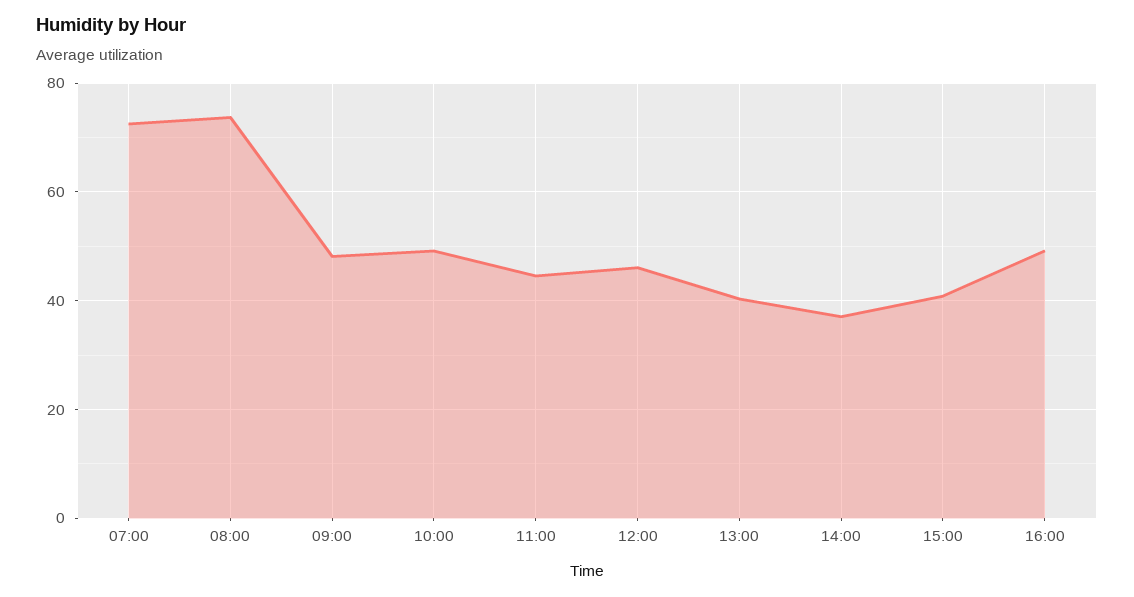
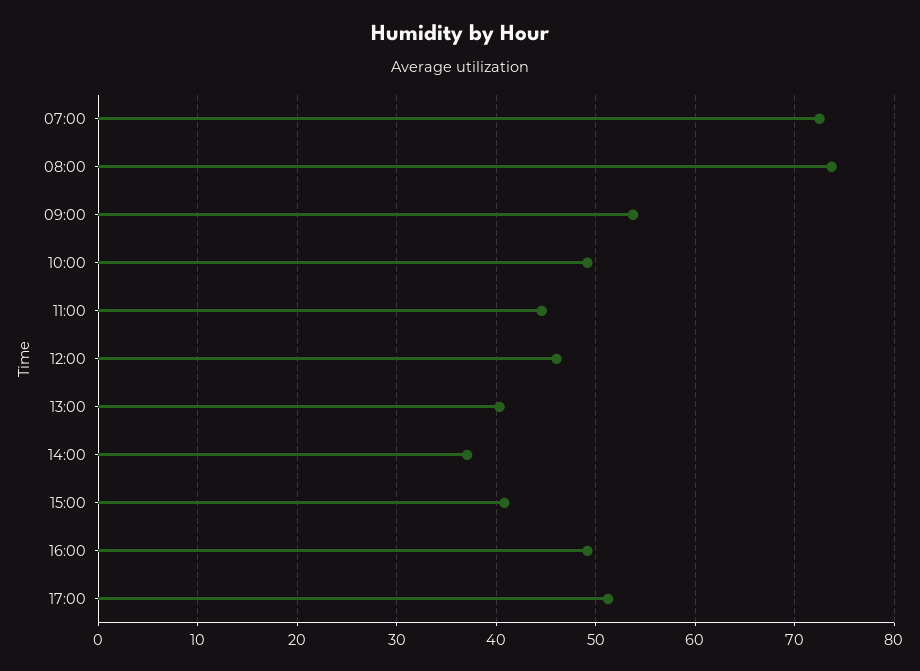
09:00: 48 -> 54
17:00: none -> 51

